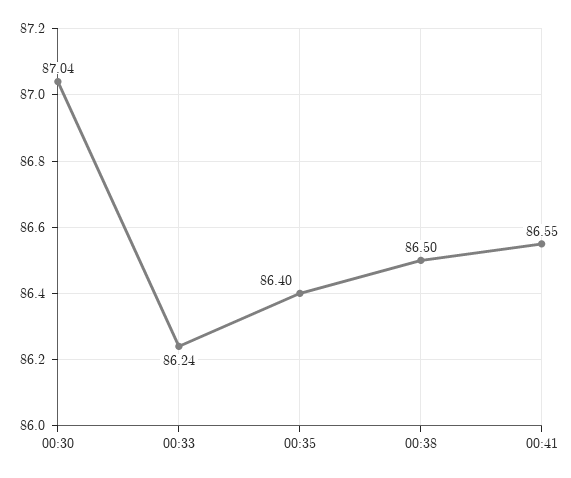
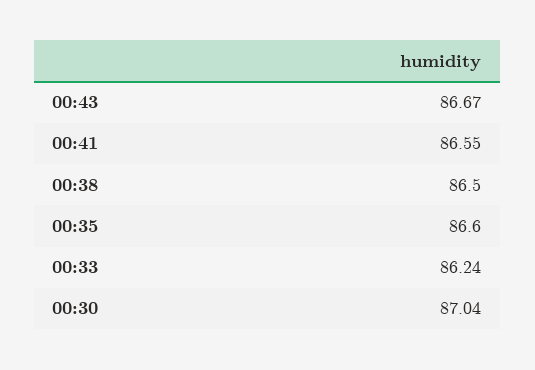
00:35: 86.4 -> 86.6
00:43: none -> 86.67

